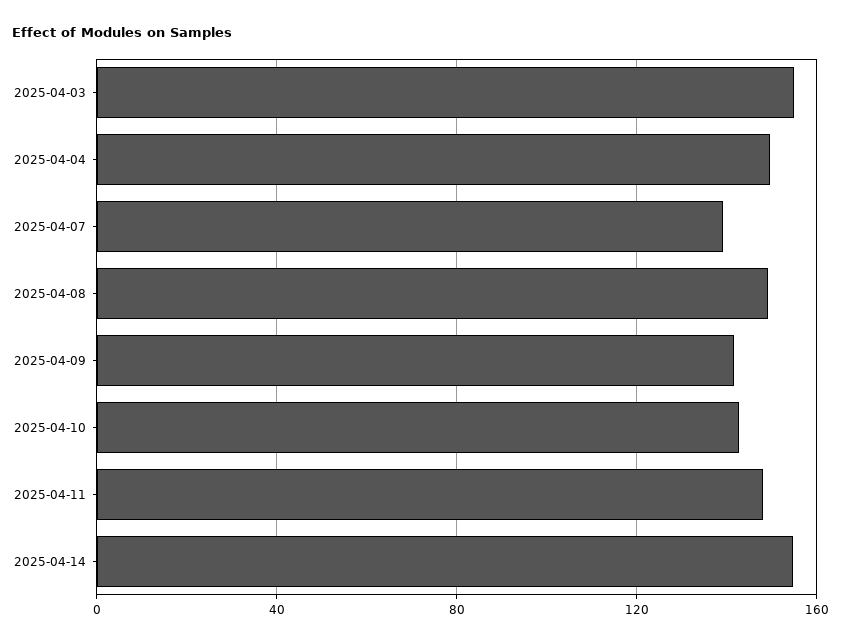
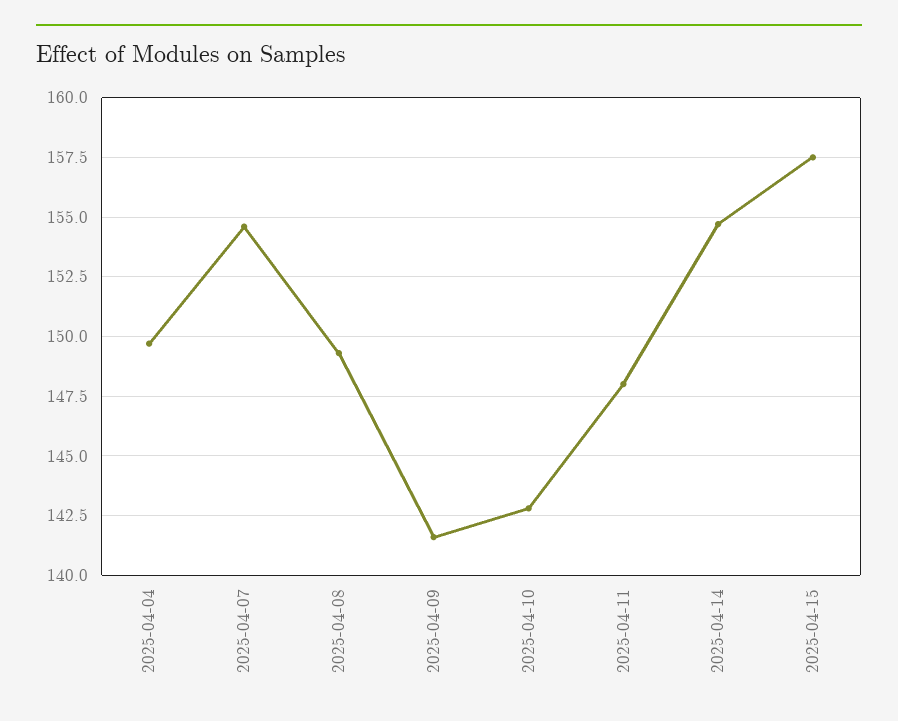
2025-04-03: 155 -> none
2025-04-07: 140 -> 154.5
2025-04-15: none -> 157.5

